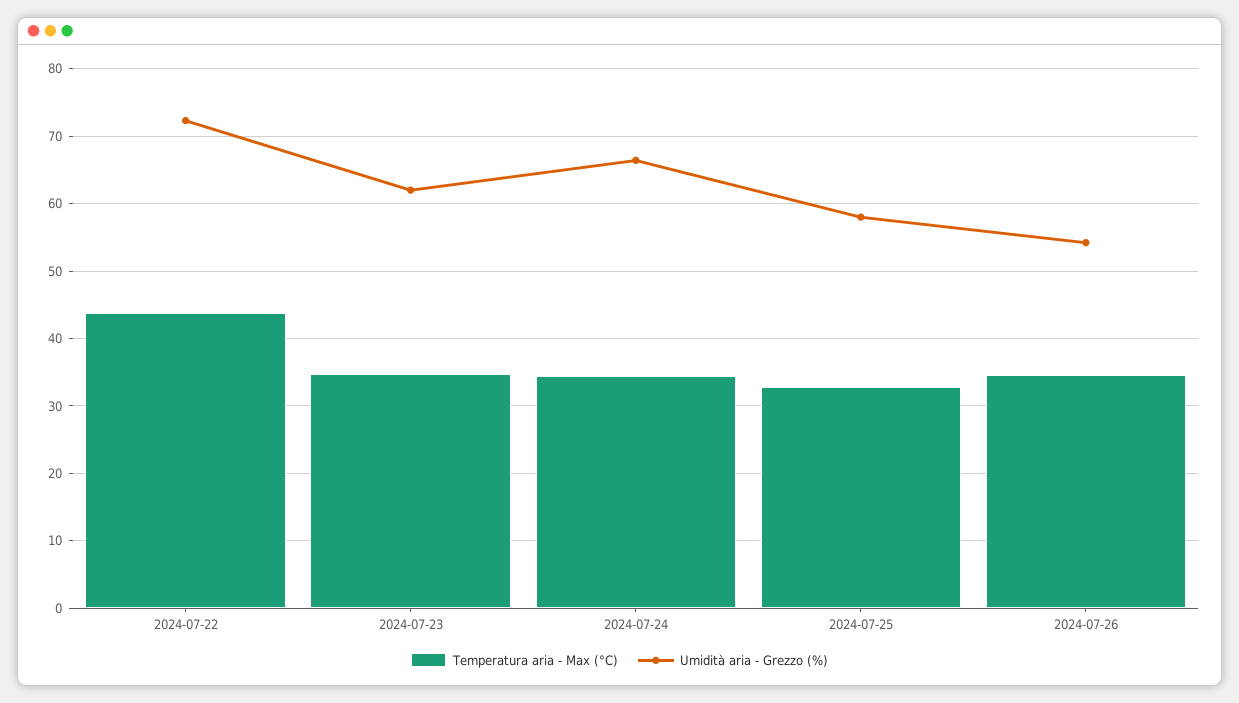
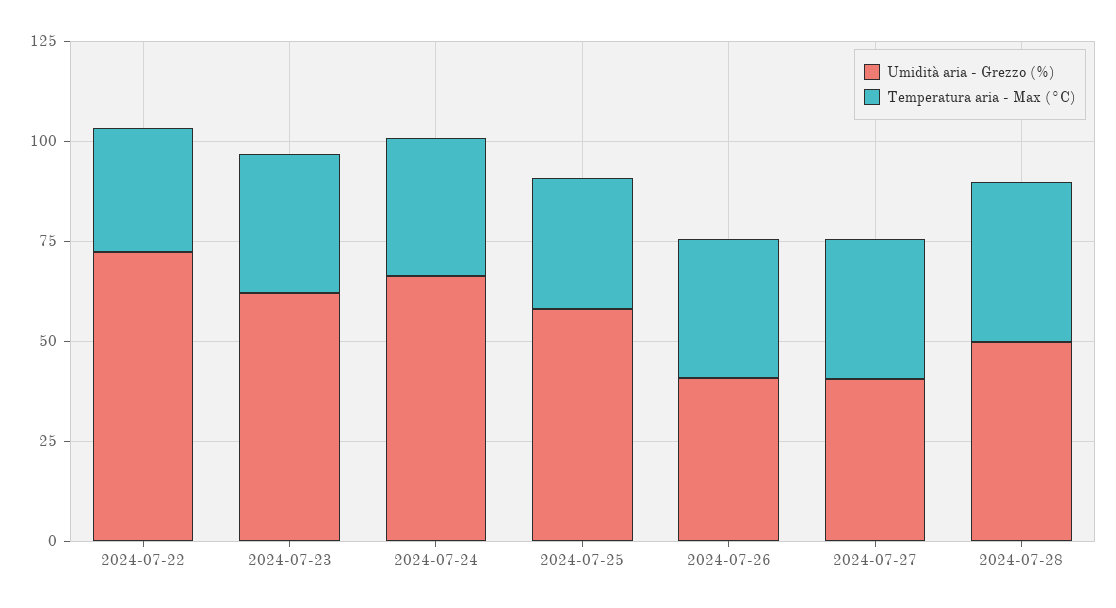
Temperatura aria - Max (°C), 2024-07-22: 44 -> 30
Umidità aria - Grezzo (%), 2024-07-26: 54 -> 40
Umidità aria - Grezzo (%), 2024-07-27: none -> 40
Temperatura aria - Max (°C), 2024-07-27: none -> 35
Umidità aria - Grezzo (%), 2024-07-28: none -> 50
Temperatura aria - Max (°C), 2024-07-28: none -> 40

